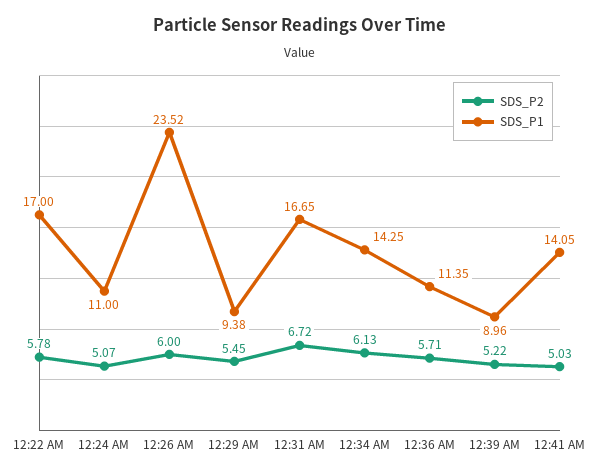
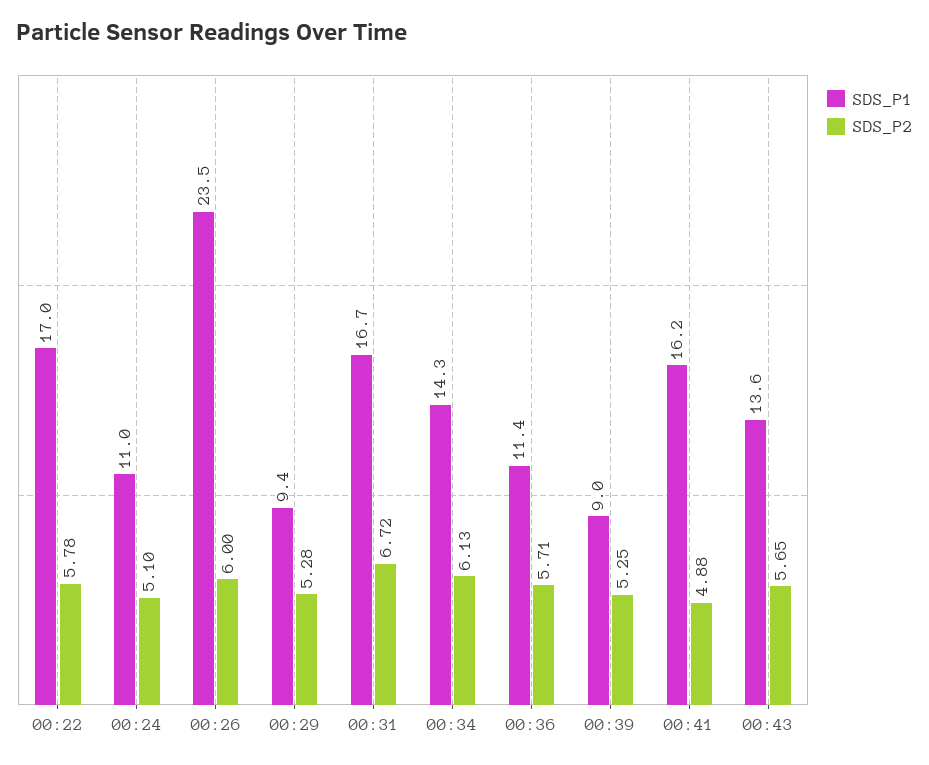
SDS_P2, 12:24 AM: 5.07 -> 5.1
SDS_P2, 12:29 AM: 5.45 -> 5.28
SDS_P2, 12:39 AM: 5.22 -> 5.25
SDS_P2, 12:41 AM: 5.03 -> 4.88
SDS_P1, 12:41 AM: 14.05 -> 16.2
SDS_P1, 00:43: none -> 13.6
SDS_P2, 00:43: none -> 5.65

